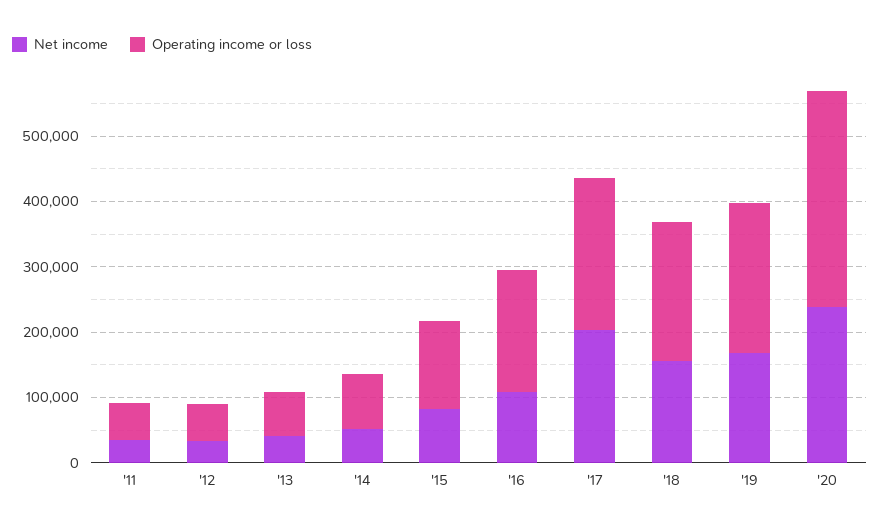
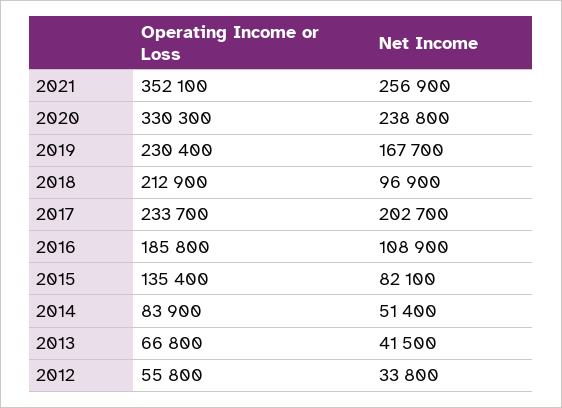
Net income, '11: 40000 -> none
Operating income or loss, '11: 60000 -> none
Net income, '18: 160000 -> 96900
Operating income or loss, 2021: none -> 352100
Net income, 2021: none -> 256900

